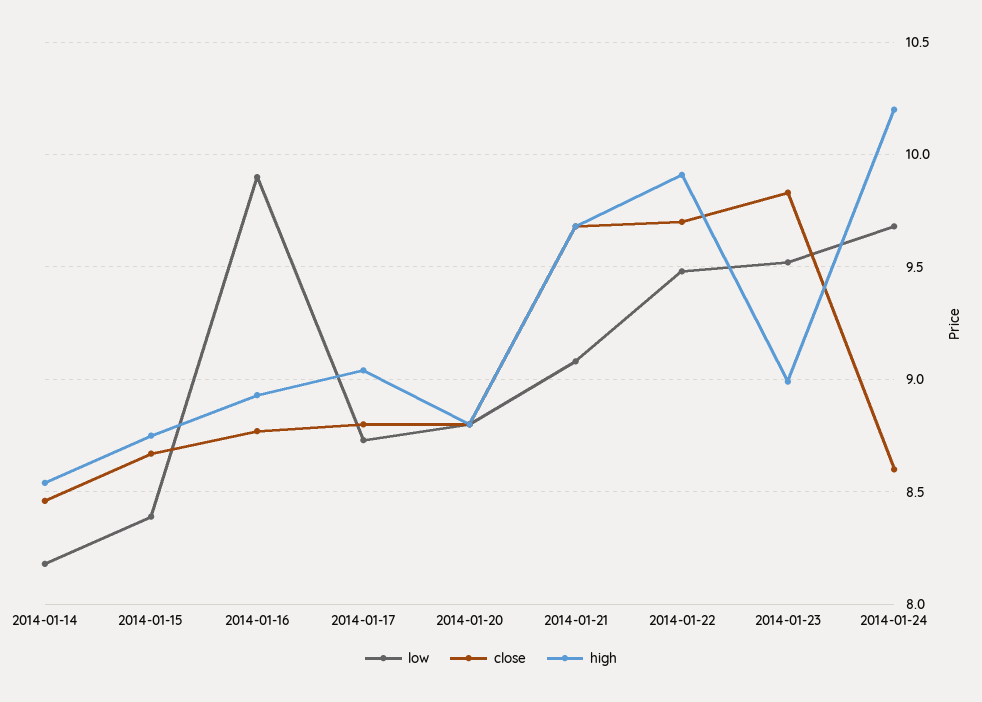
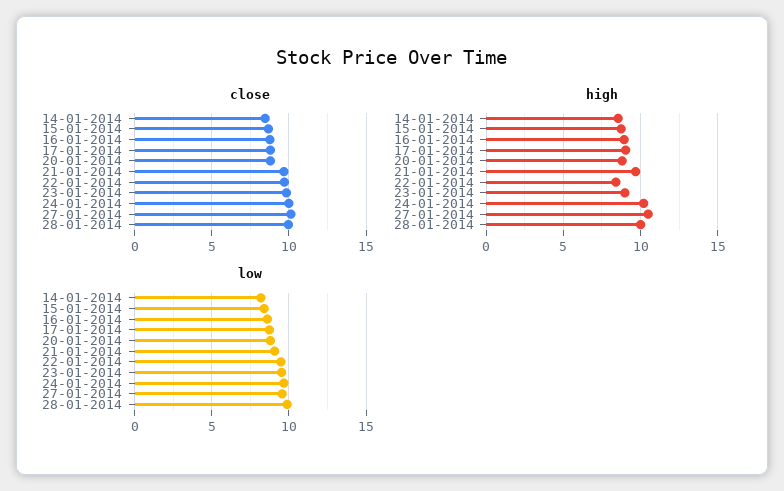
low, 2014-01-16: 9.9 -> 8.5
high, 2014-01-22: 9.9 -> 8.5
close, 2014-01-24: 8.6 -> 10
close, 27-01-2014: none -> 10
close, 28-01-2014: none -> 10
high, 27-01-2014: none -> 10.5
high, 28-01-2014: none -> 10
low, 27-01-2014: none -> 9.5
low, 28-01-2014: none -> 10

